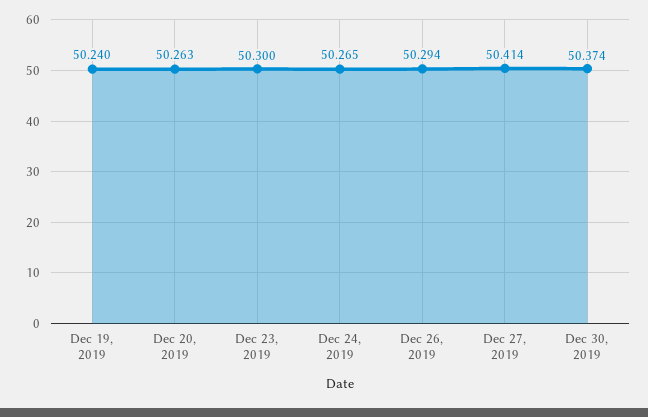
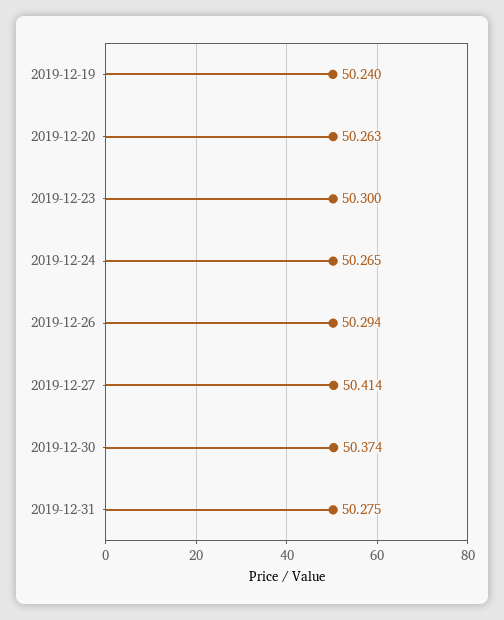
2019-12-31: none -> 50.275

